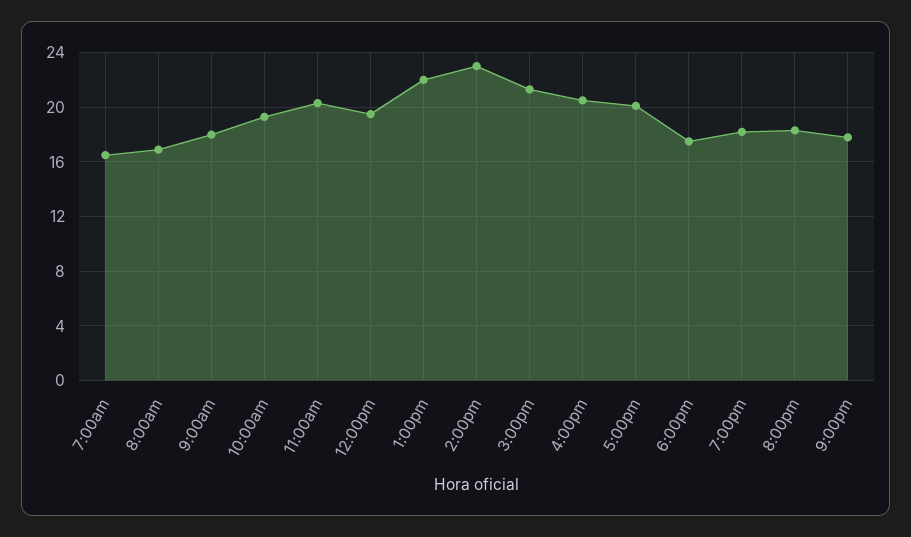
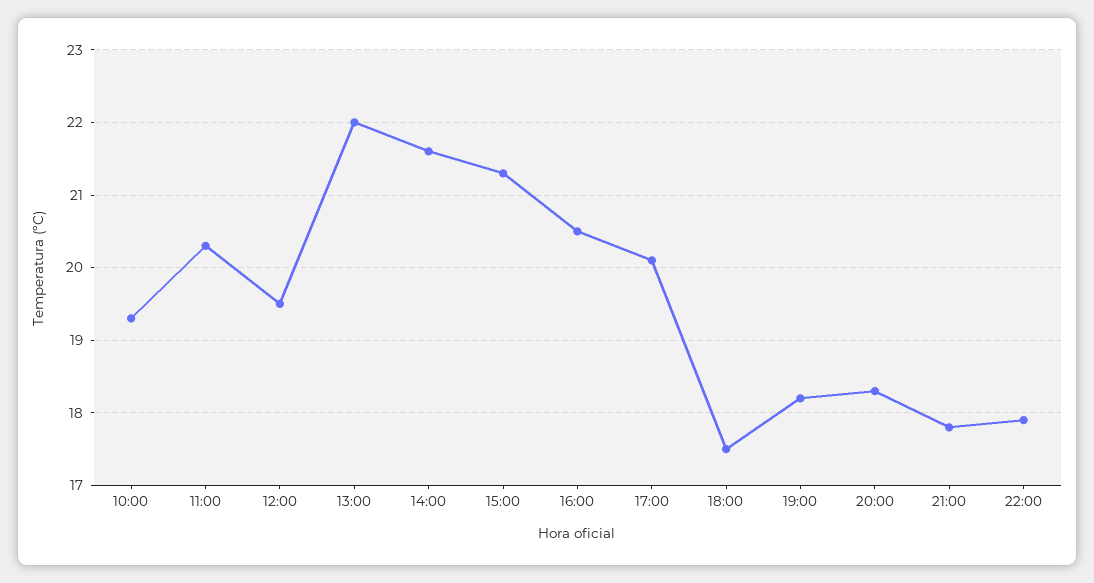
7:00am: 16.5 -> none
8:00am: 17 -> none
9:00am: 18 -> none
2:00pm: 23 -> 21.6
22:00: none -> 17.9

